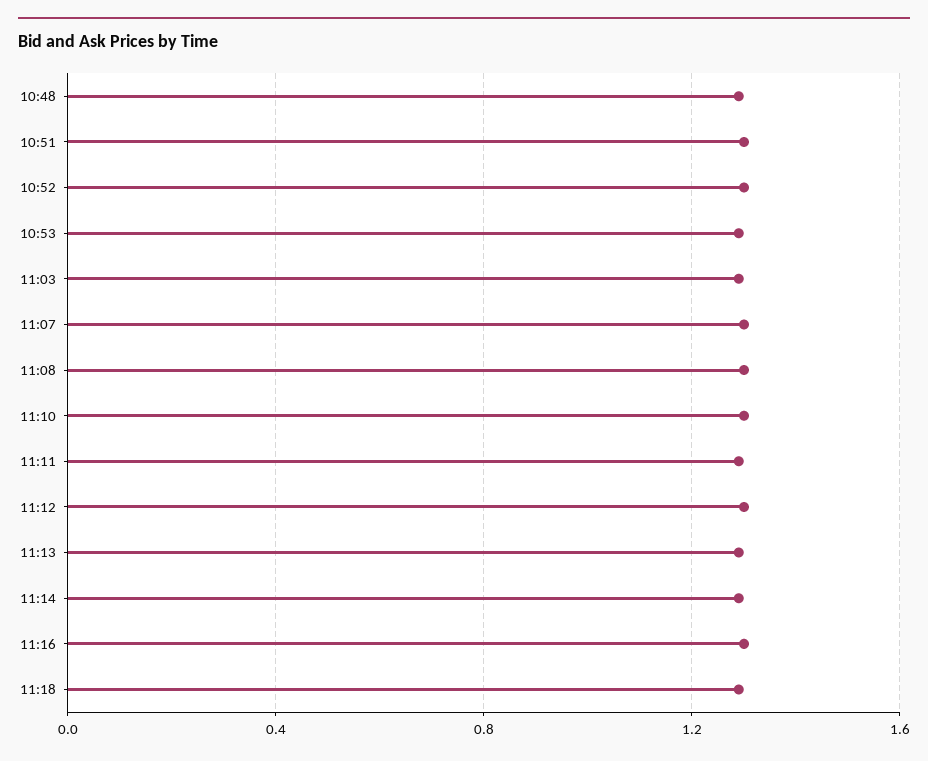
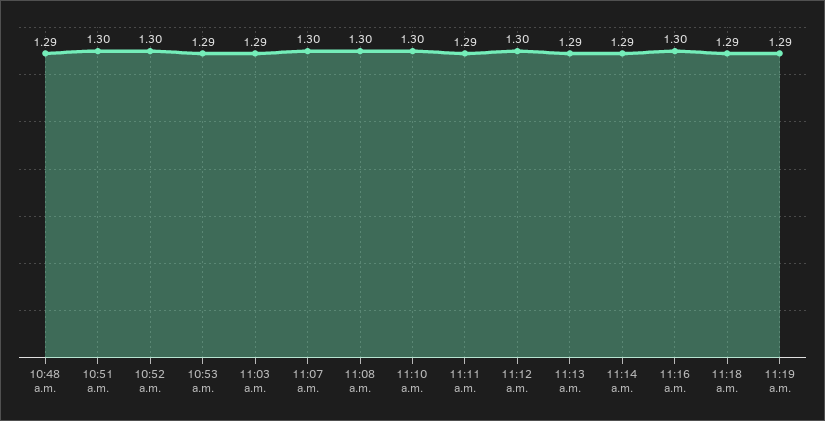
11:19 a.m.: none -> 1.29

